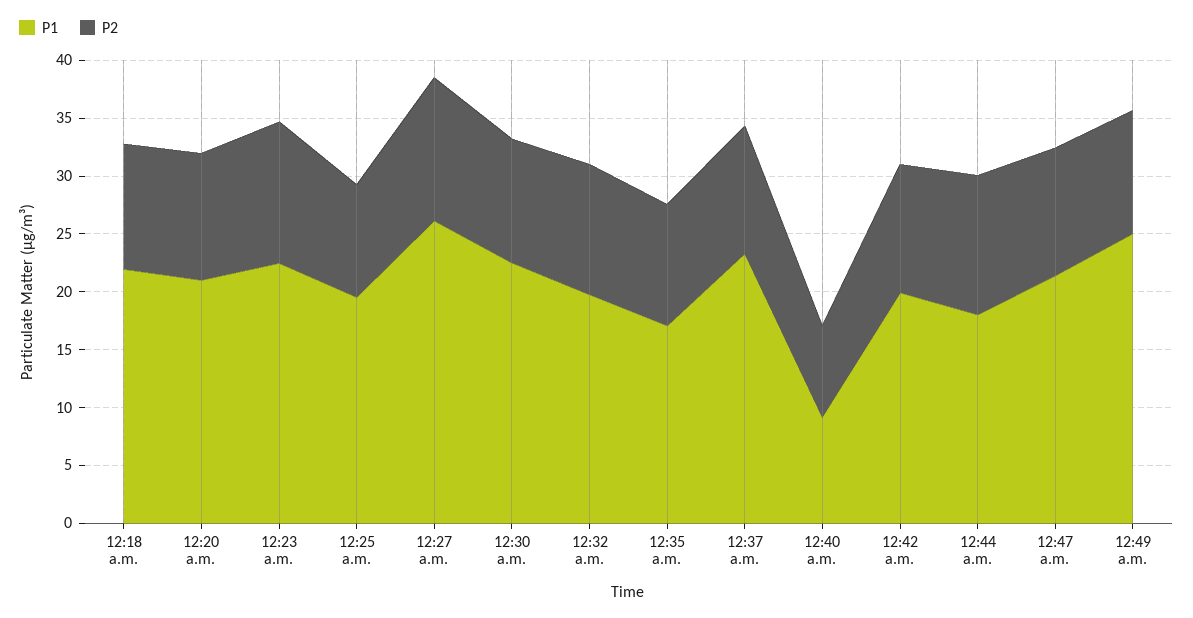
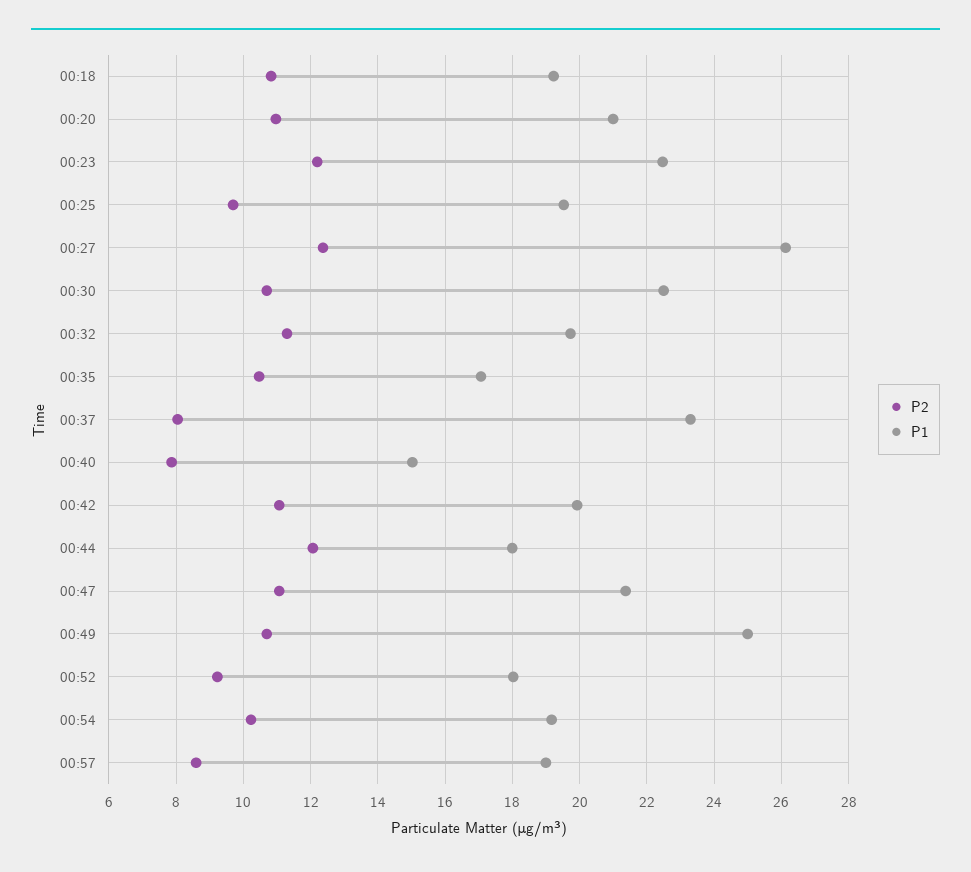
P1, 12:18 a.m.: 22 -> 19.2
P2, 12:37 a.m.: 11 -> 8
P1, 12:40 a.m.: 9 -> 15
P2, 00:52: none -> 9.2
P1, 00:52: none -> 18
P2, 00:54: none -> 10.2
P1, 00:54: none -> 19.2
P2, 00:57: none -> 8.6
P1, 00:57: none -> 19

